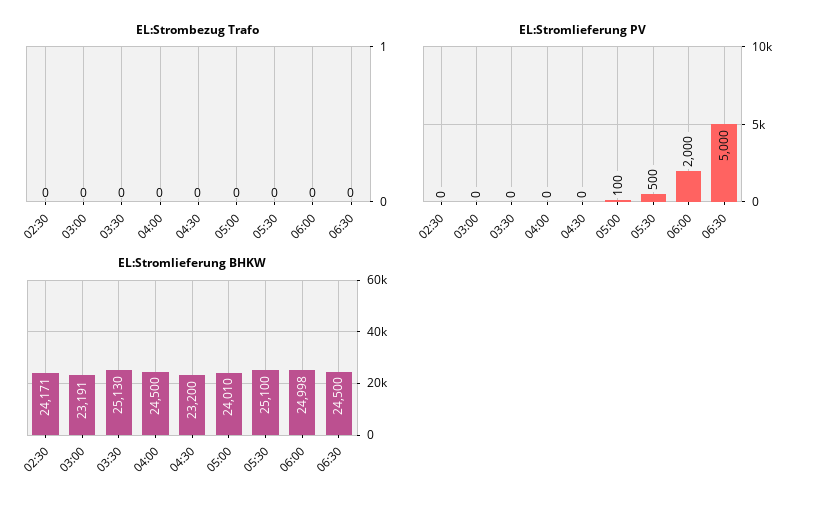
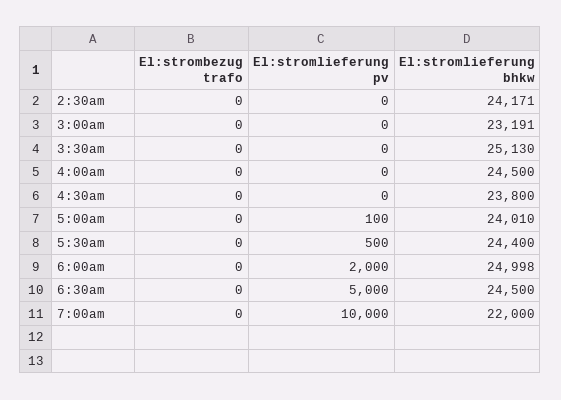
EL:Stromlieferung BHKW, 04:30: 23200 -> 23800
EL:Stromlieferung BHKW, 05:30: 25100 -> 24400
EL:Strombezug Trafo, 7:00am: none -> 0
EL:Stromlieferung PV, 7:00am: none -> 10000
EL:Stromlieferung BHKW, 7:00am: none -> 22000

